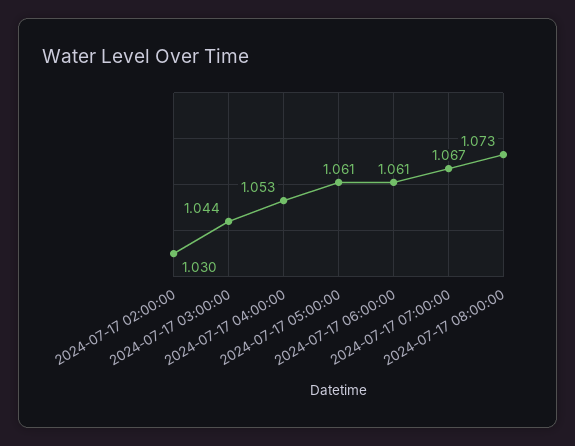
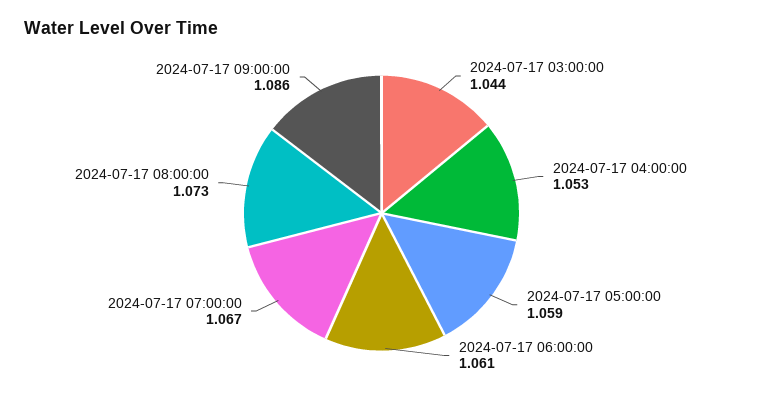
2024-07-17 02:00:00: 1.03 -> none
2024-07-17 05:00:00: 1.061 -> 1.059
2024-07-17 09:00:00: none -> 1.086

